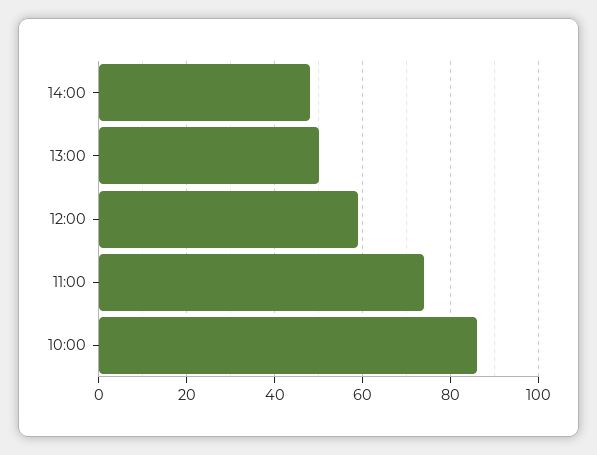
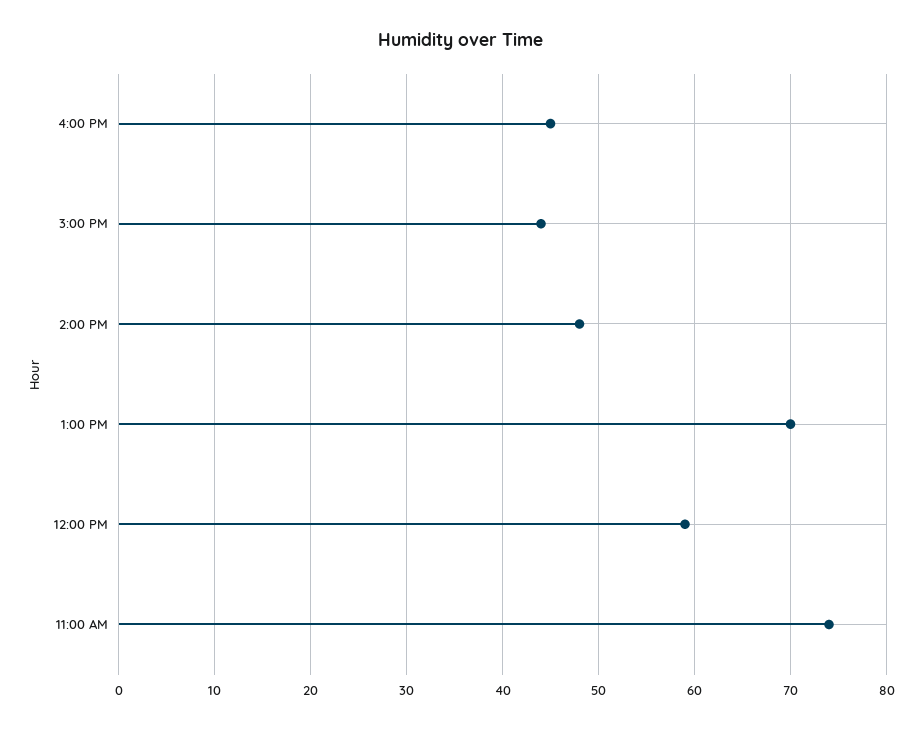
13:00: 50 -> 70
10:00: 85 -> none
4:00 PM: none -> 45
3:00 PM: none -> 44

